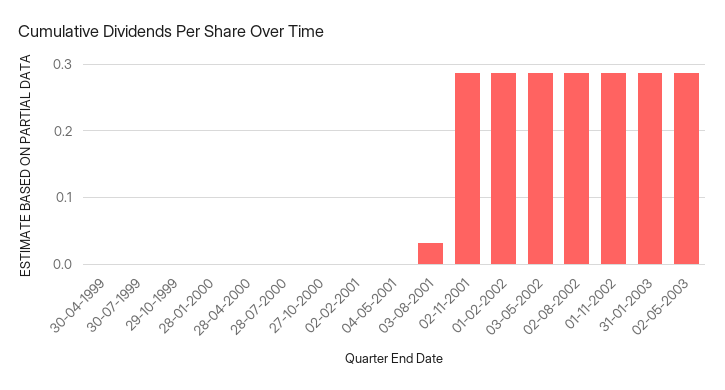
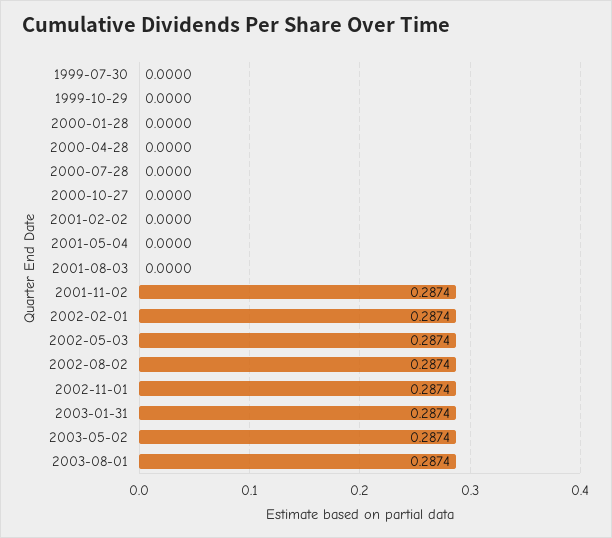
30-04-1999: 0 -> none
03-08-2001: 0.03 -> 0
2003-08-01: none -> 0.2874

